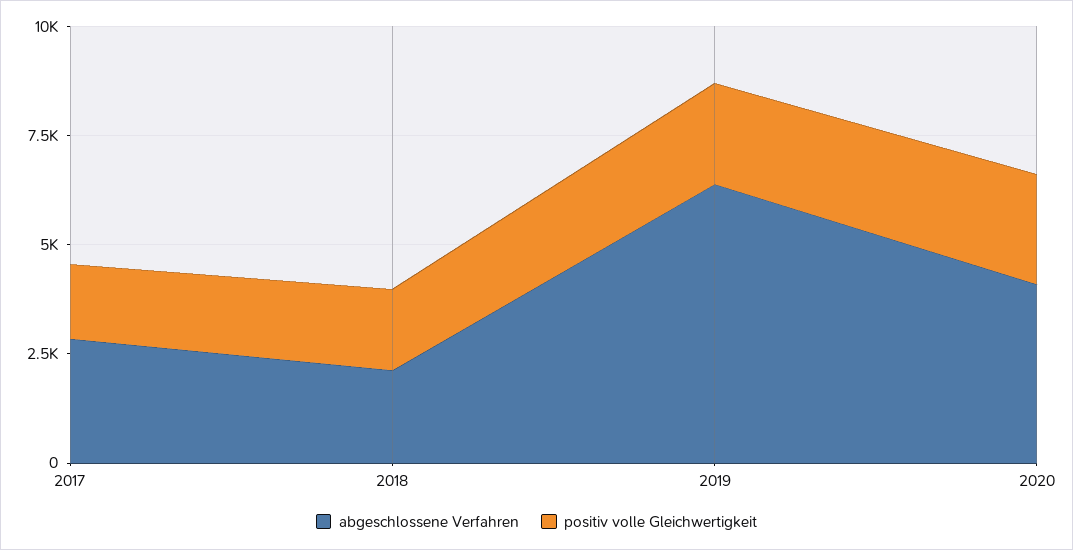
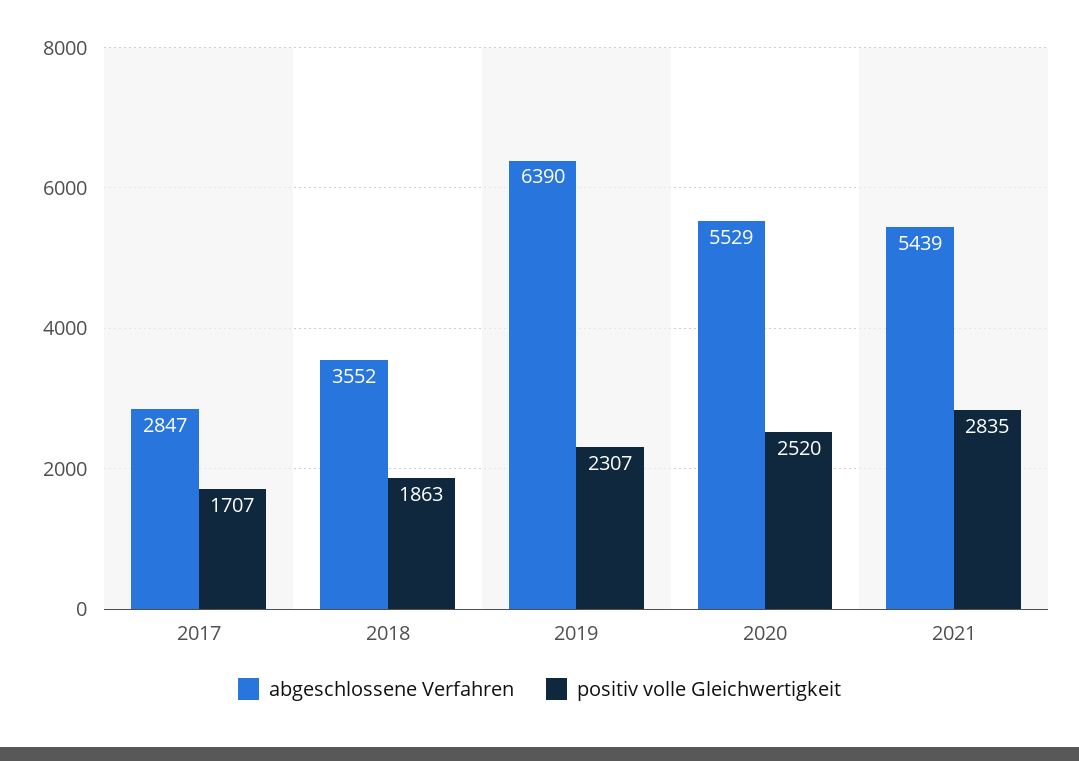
abgeschlossene Verfahren, 2018: 2000 -> 3552
abgeschlossene Verfahren, 2020: 4000 -> 5529
abgeschlossene Verfahren, 2021: none -> 5439
positiv volle Gleichwertigkeit, 2021: none -> 2835

